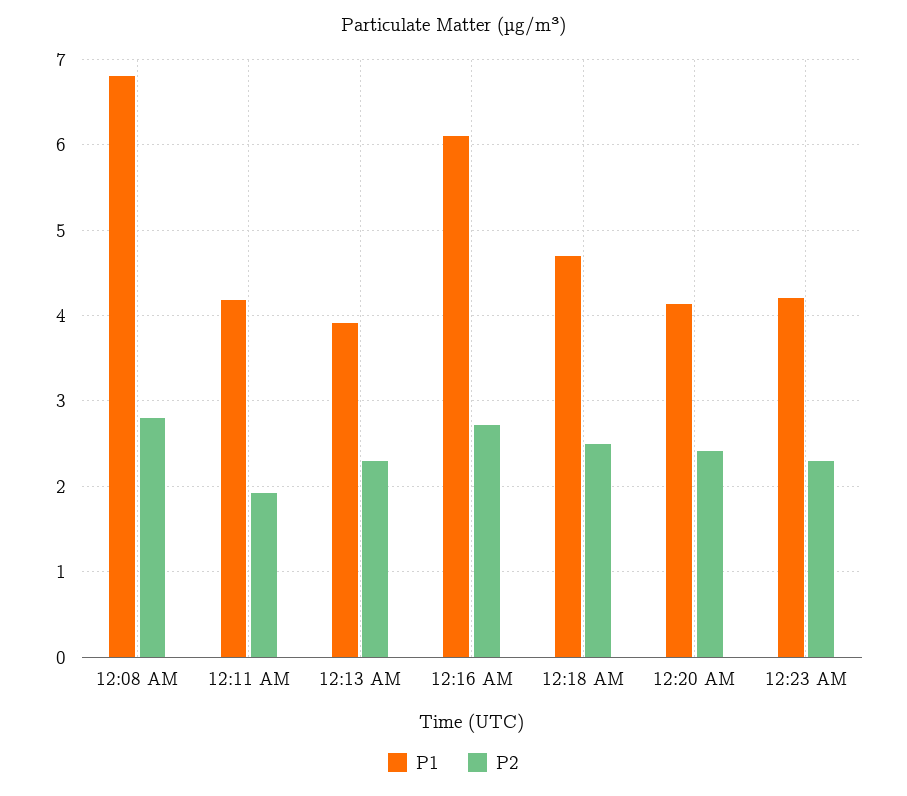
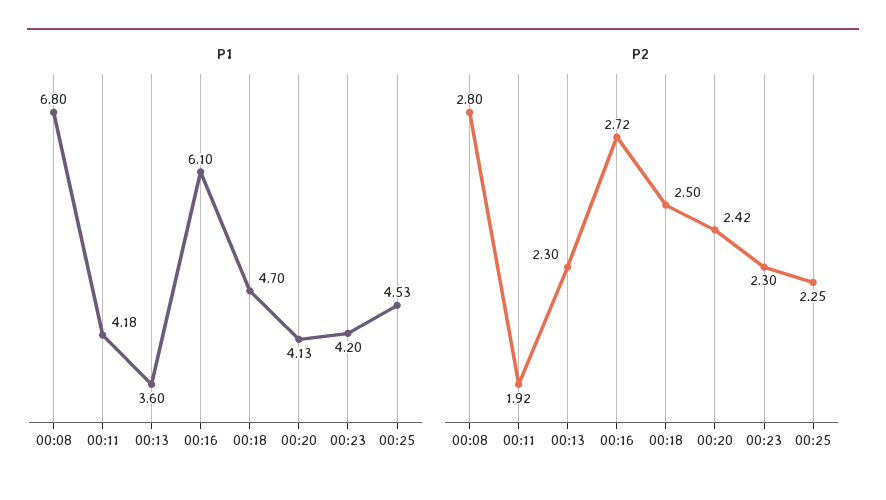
P1, 12:13 AM: 3.9 -> 3.6
P1, 00:25: none -> 4.53
P2, 00:25: none -> 2.25

